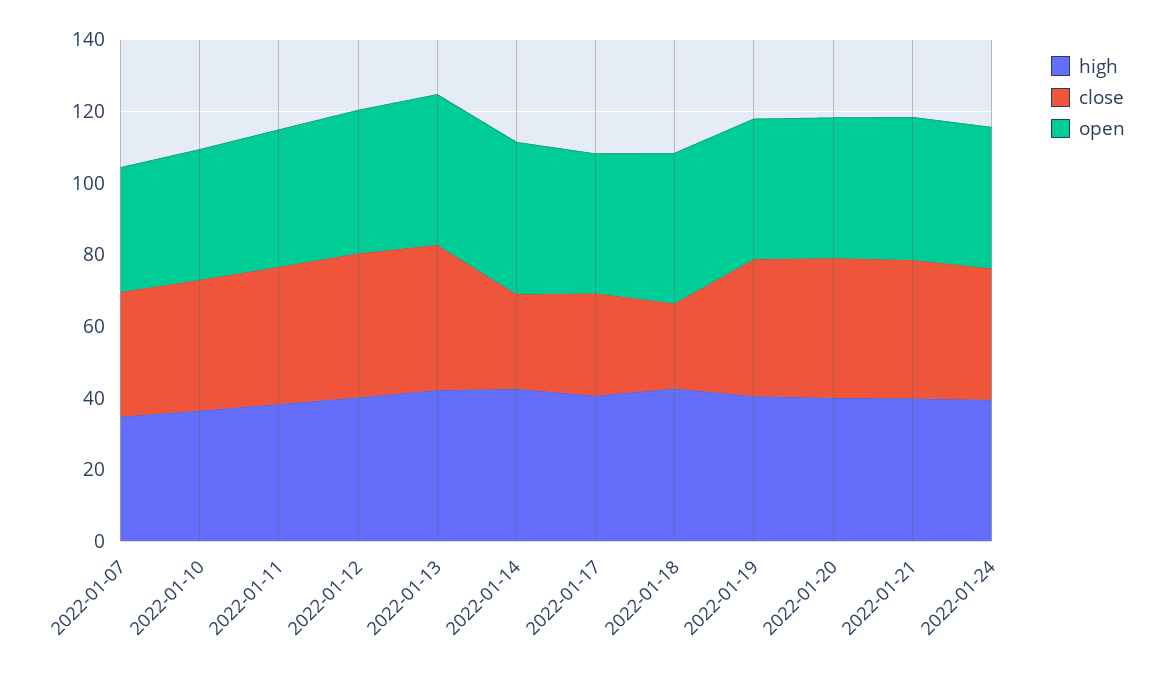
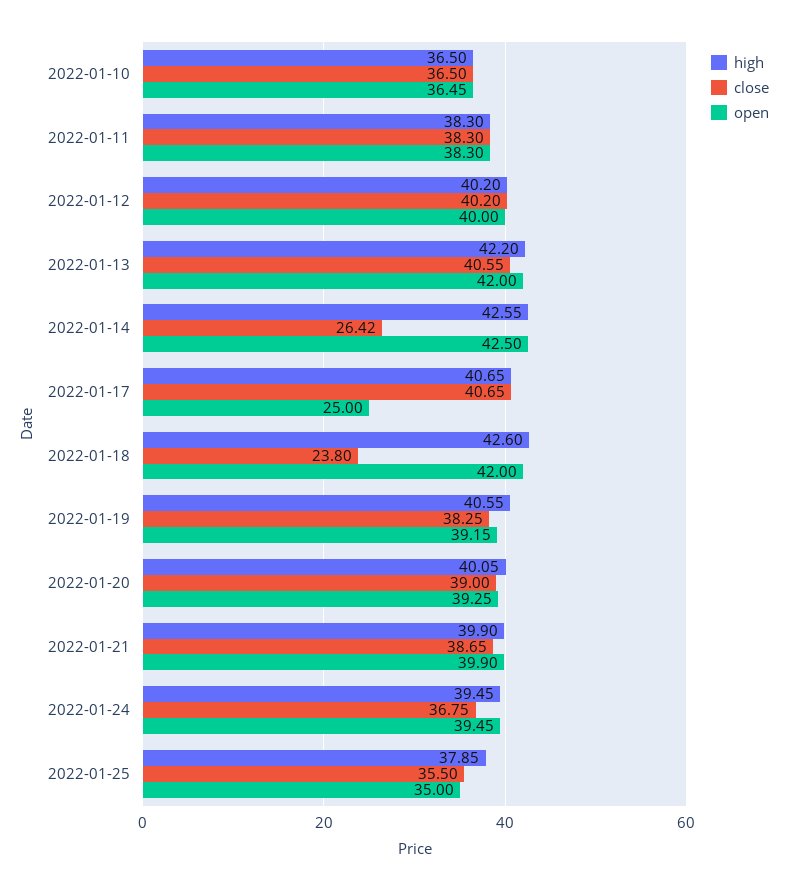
high, 2022-01-07: 35 -> none
close, 2022-01-07: 35 -> none
open, 2022-01-07: 35 -> none
close, 2022-01-17: 30 -> 40.65
open, 2022-01-17: 40 -> 25
high, 2022-01-25: none -> 37.85
close, 2022-01-25: none -> 35.5
open, 2022-01-25: none -> 35

